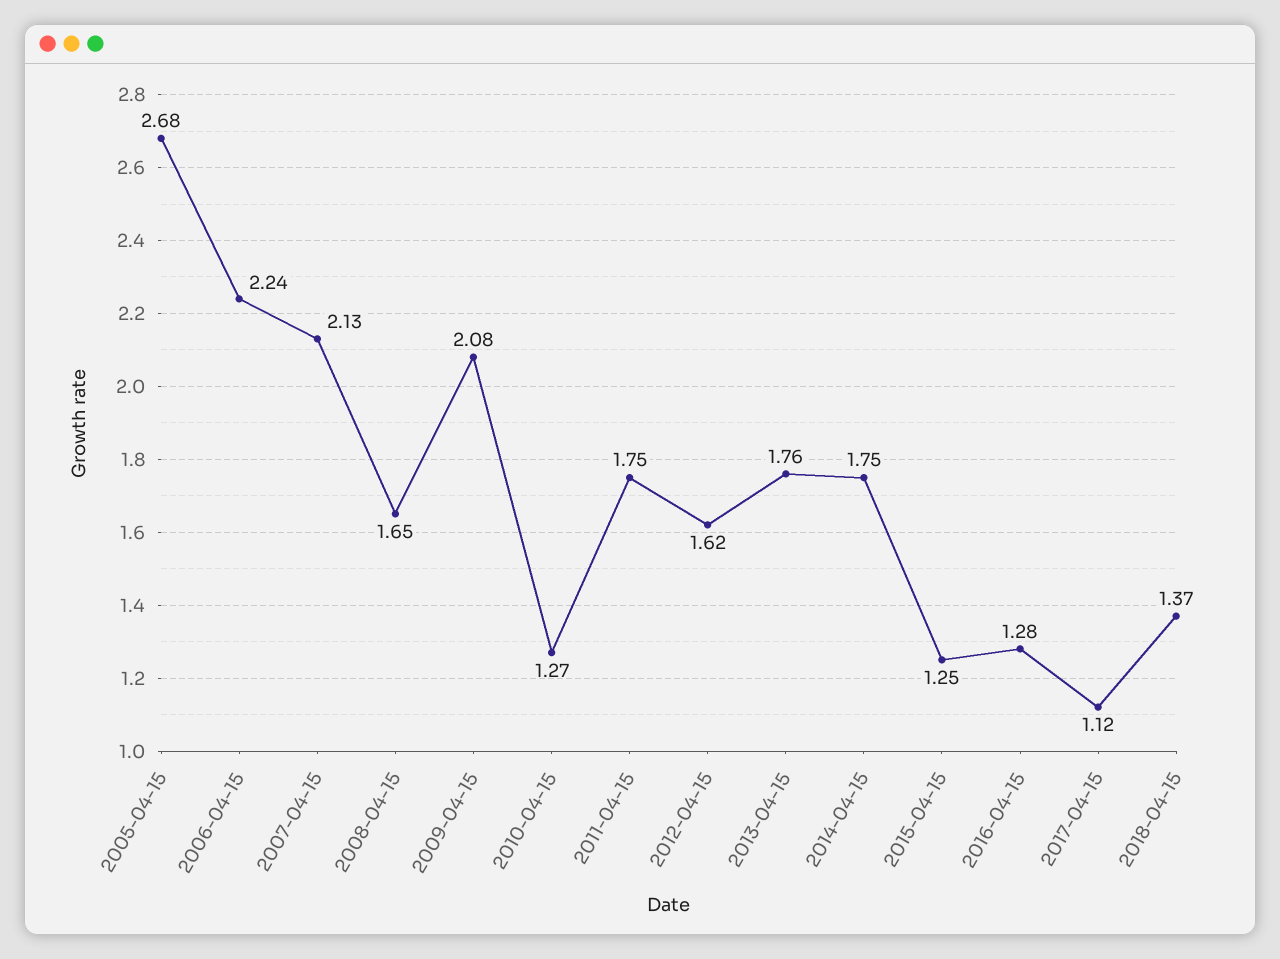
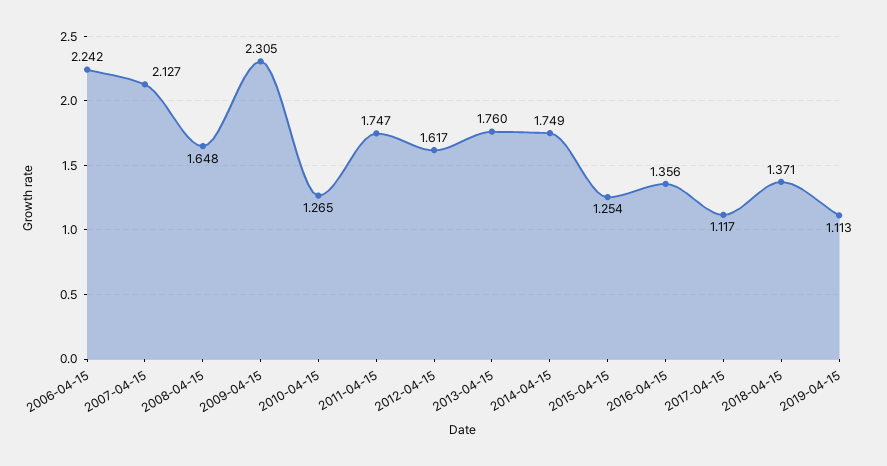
2005-04-15: 2.68 -> none
2009-04-15: 2.08 -> 2.305
2016-04-15: 1.28 -> 1.356
2019-04-15: none -> 1.113

